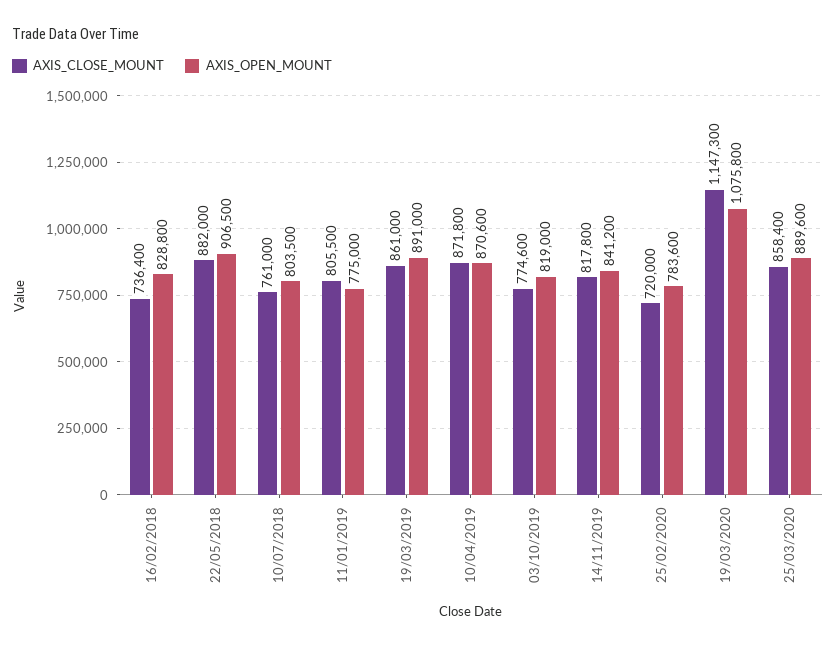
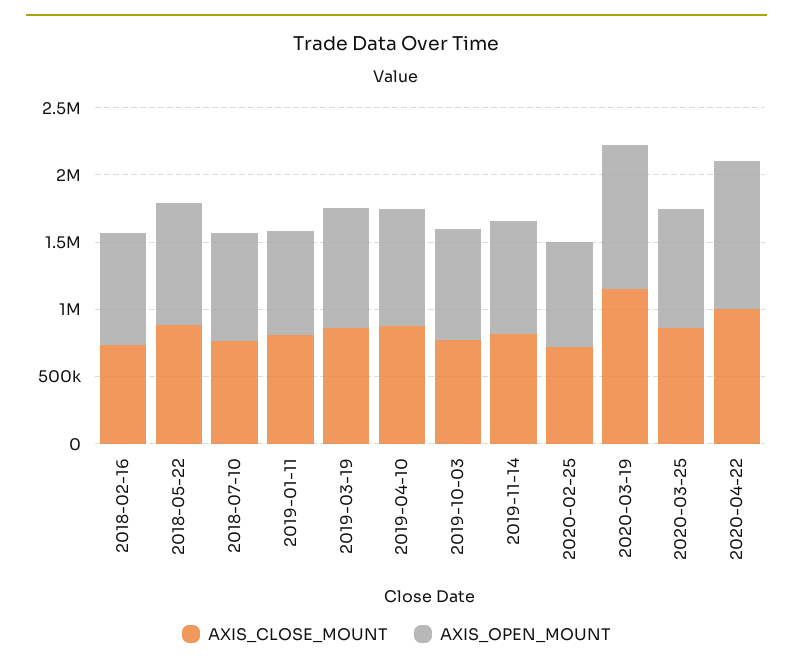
AXIS_CLOSE_MOUNT, 2020-04-22: none -> 1000000
AXIS_OPEN_MOUNT, 2020-04-22: none -> 1100000

